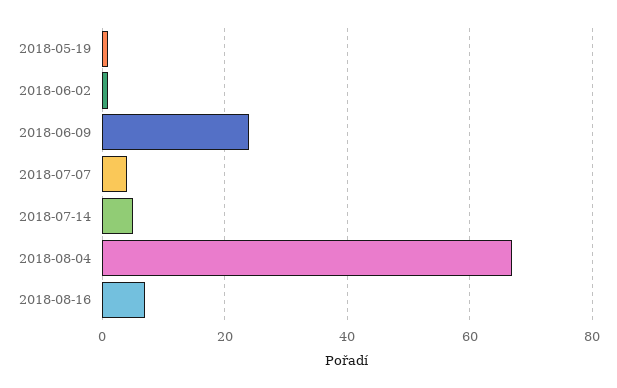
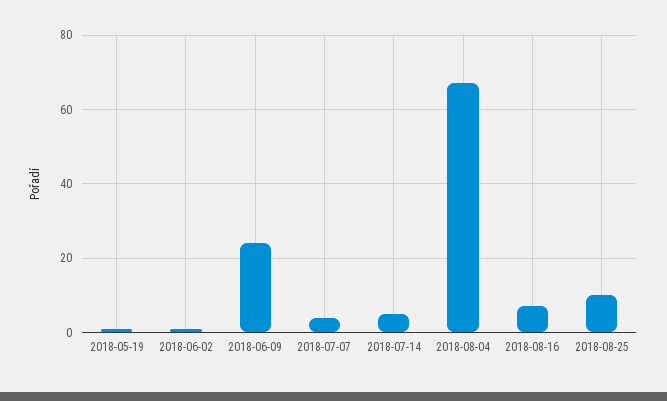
2018-08-25: none -> 10

